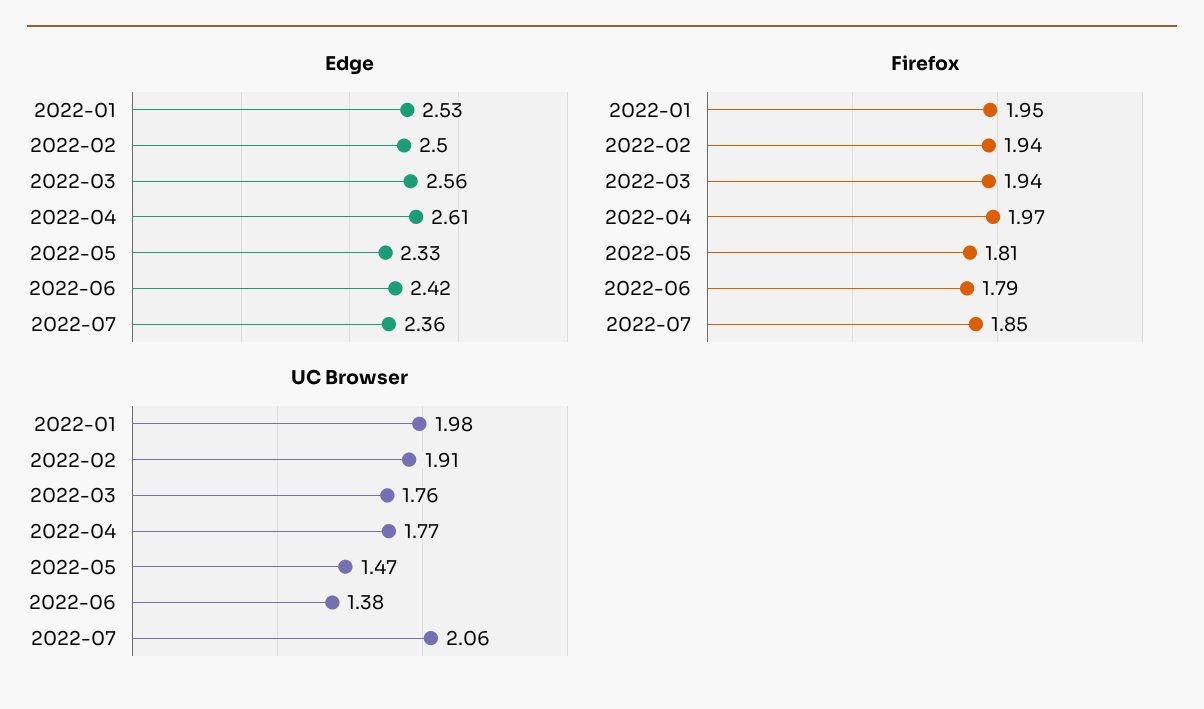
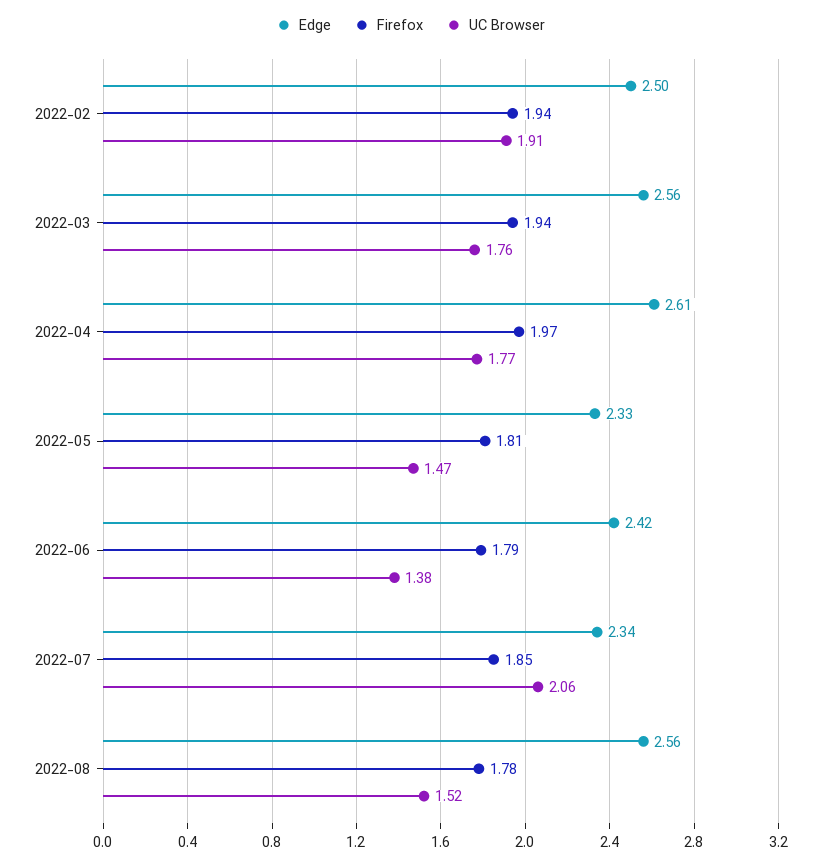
Edge, 2022-01: 2.53 -> none
Edge, 2022-07: 2.36 -> 2.34
Firefox, 2022-01: 1.95 -> none
UC Browser, 2022-01: 1.98 -> none
Edge, 2022-08: none -> 2.56
Firefox, 2022-08: none -> 1.78
UC Browser, 2022-08: none -> 1.52

